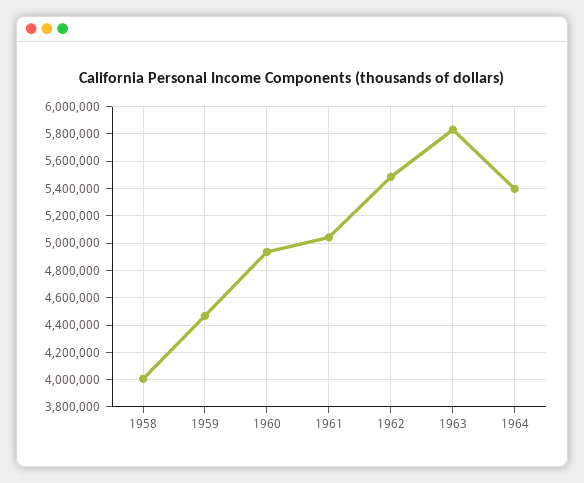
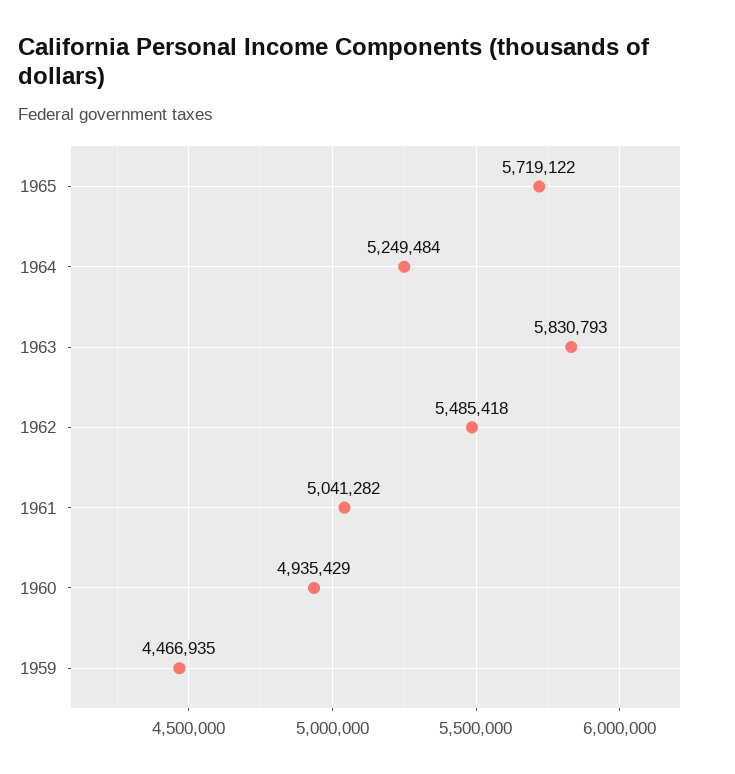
1958: 4000000 -> none
1964: 5400000 -> 5249484
1965: none -> 5719122

